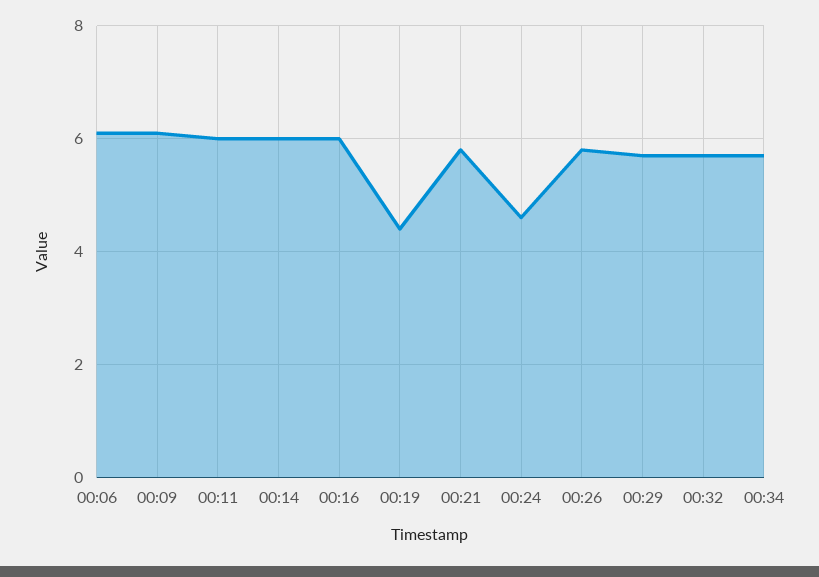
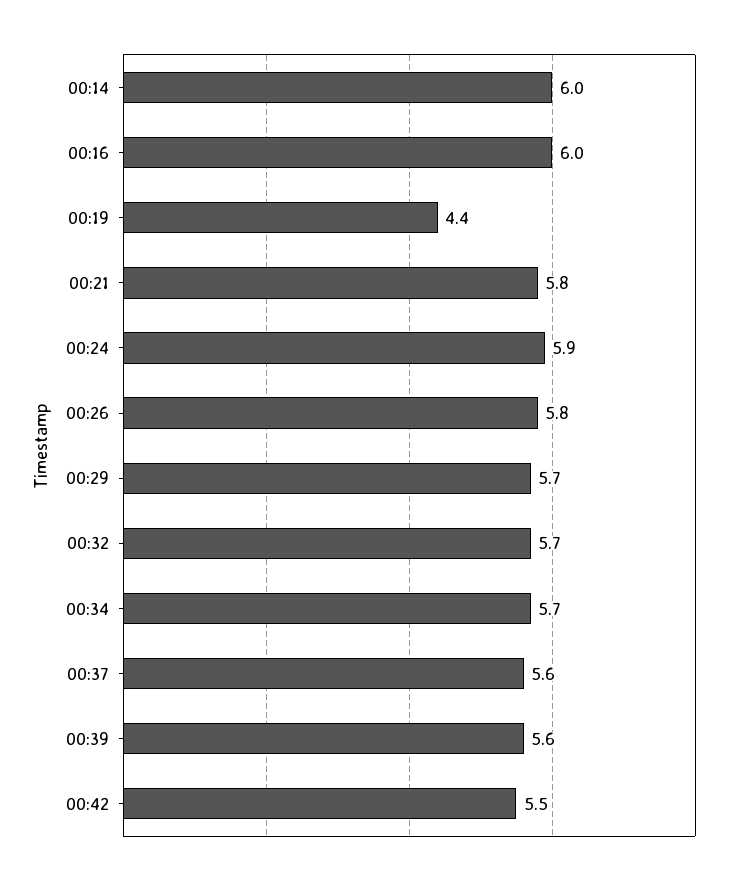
00:06: 6 -> none
00:09: 6 -> none
00:11: 6 -> none
00:24: 4.5 -> 5.9
00:37: none -> 5.6
00:39: none -> 5.6
00:42: none -> 5.5

